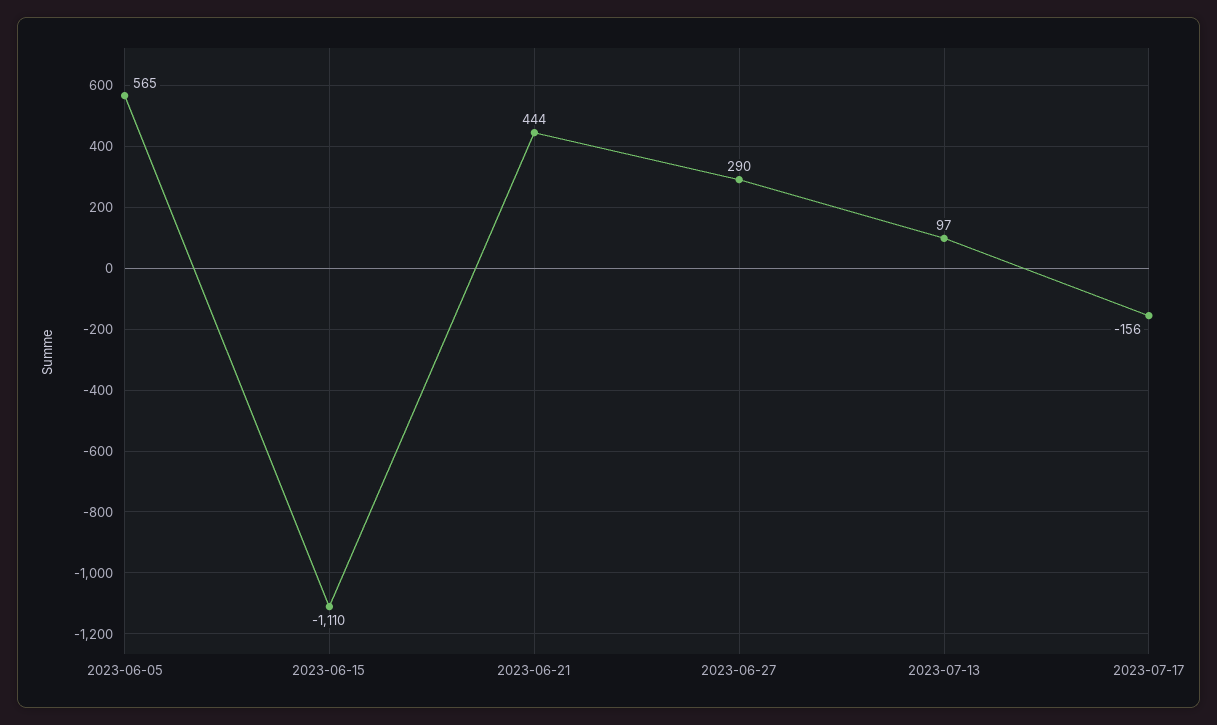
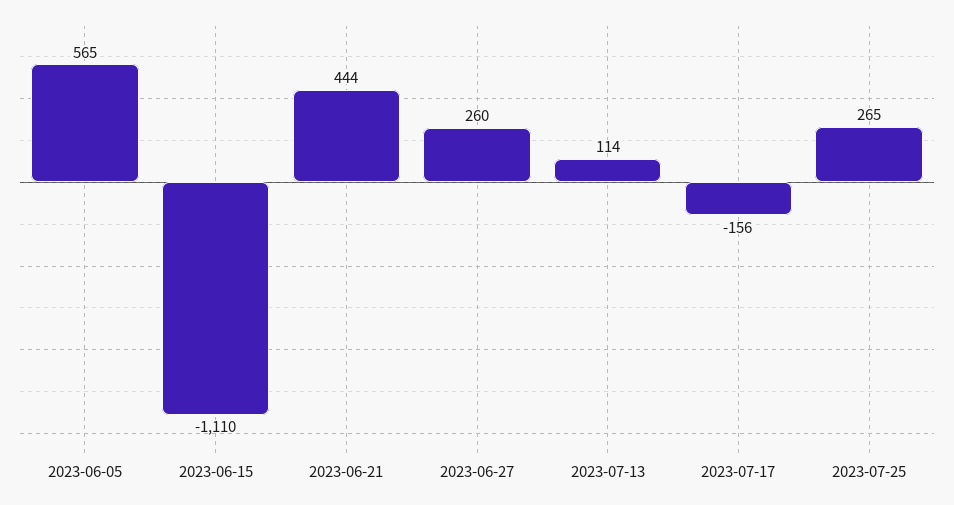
2023-06-27: 290 -> 260
2023-07-13: 97 -> 114
2023-07-25: none -> 265

